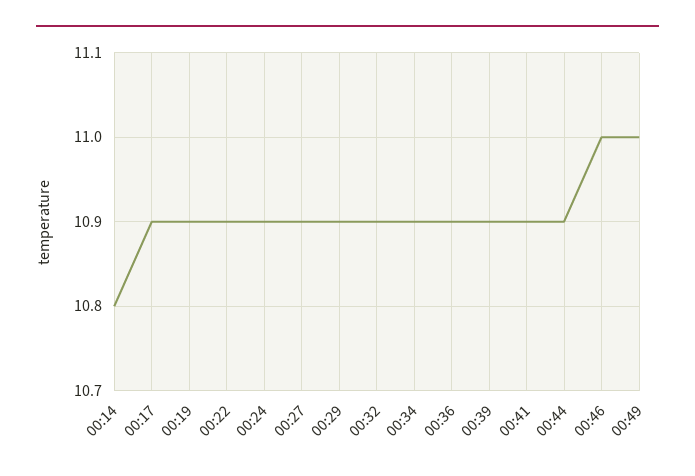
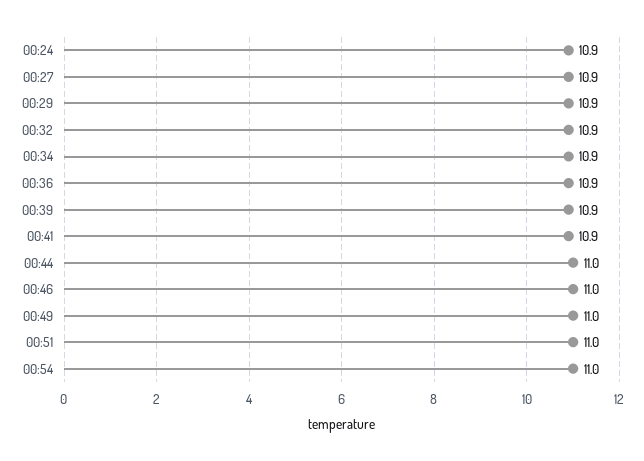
00:14: 10.8 -> none
00:17: 10.9 -> none
00:19: 10.9 -> none
00:22: 10.9 -> none
00:44: 10.9 -> 11
00:51: none -> 11
00:54: none -> 11

